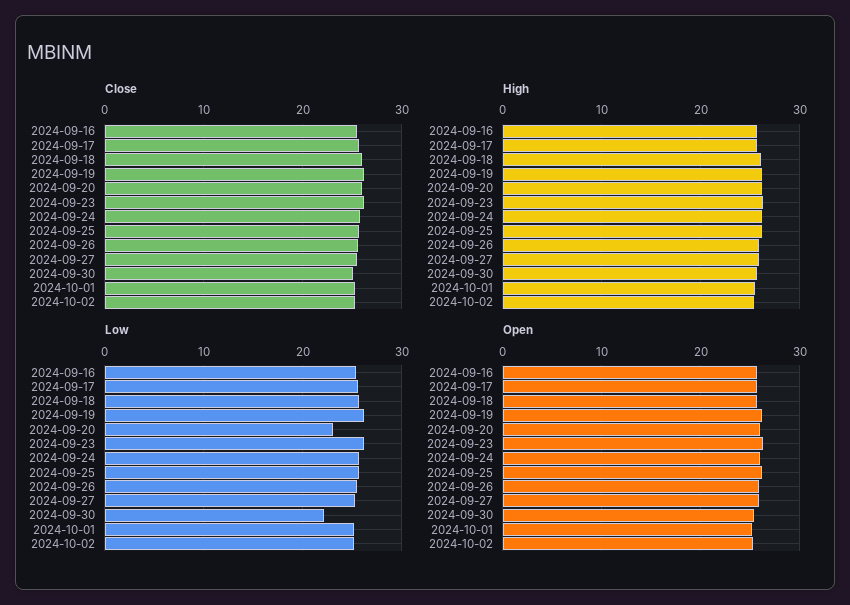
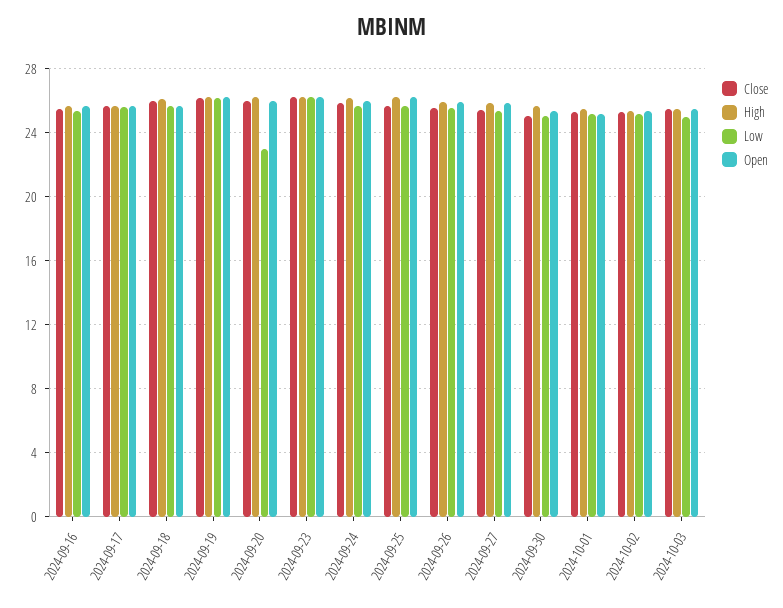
Low, 2024-09-30: 22 -> 25
Close, 2024-10-03: none -> 25.5
High, 2024-10-03: none -> 25.5
Low, 2024-10-03: none -> 25
Open, 2024-10-03: none -> 25.5

